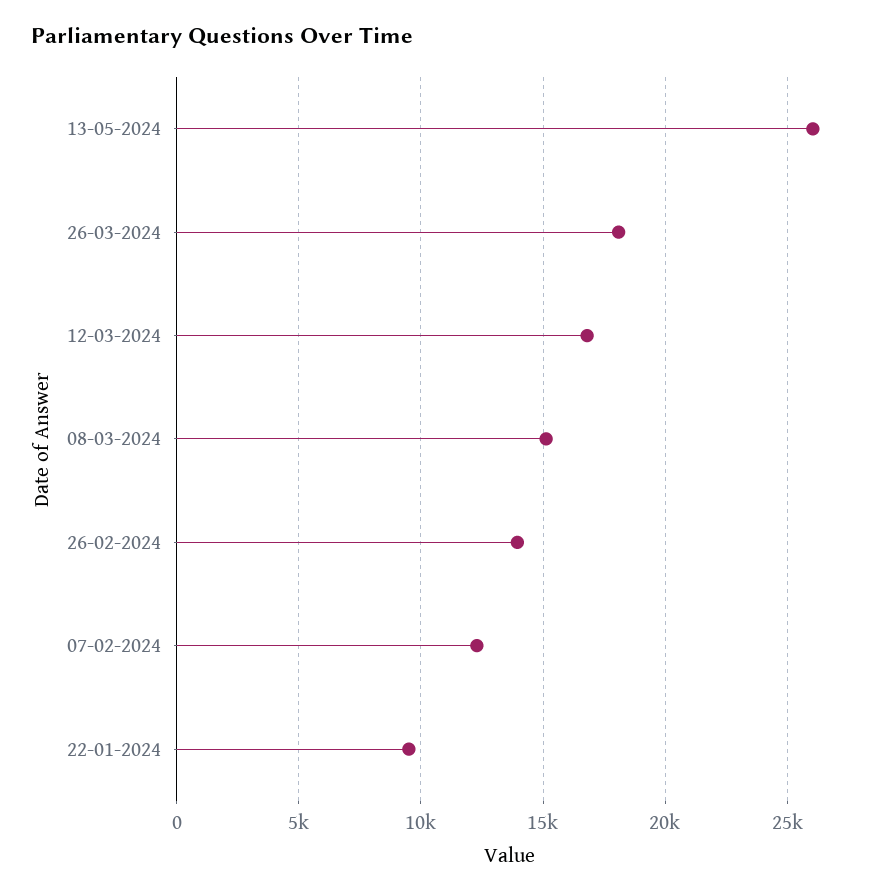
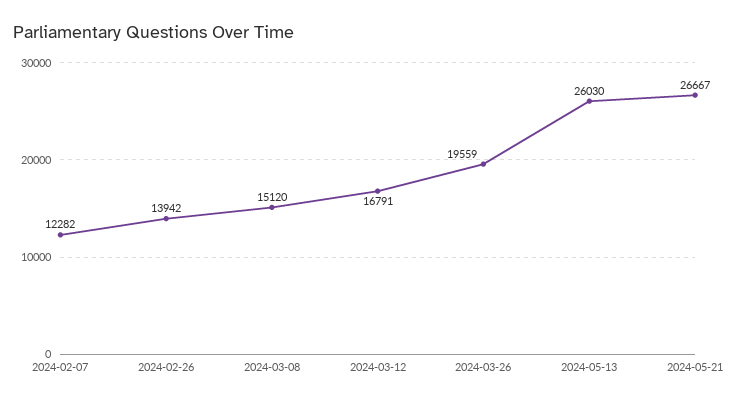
26-03-2024: 18000 -> 19559
22-01-2024: 9500 -> none
2024-05-21: none -> 26667

